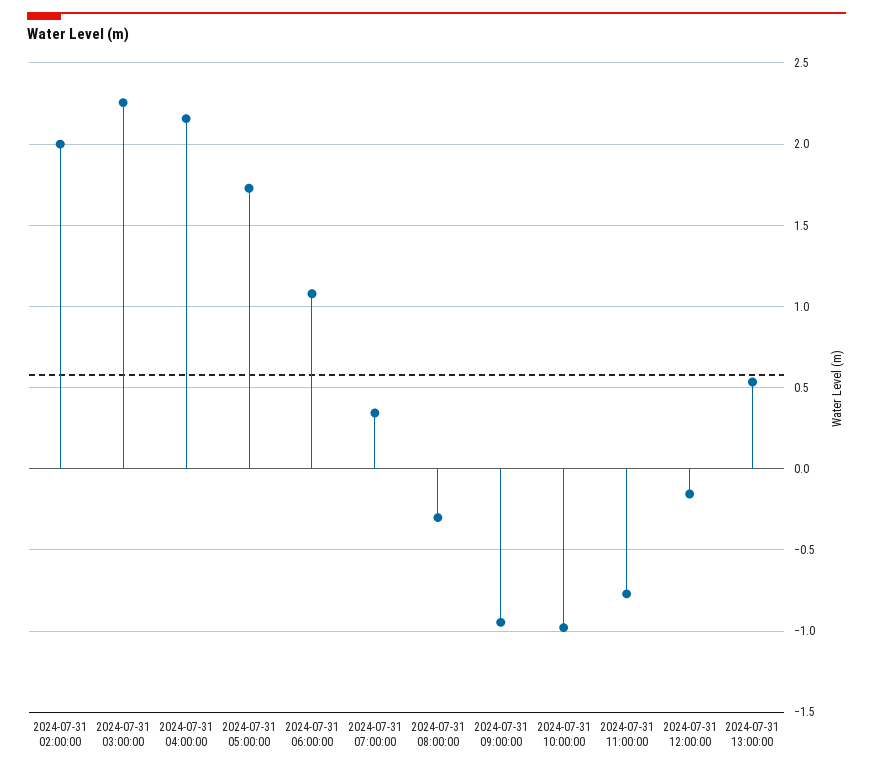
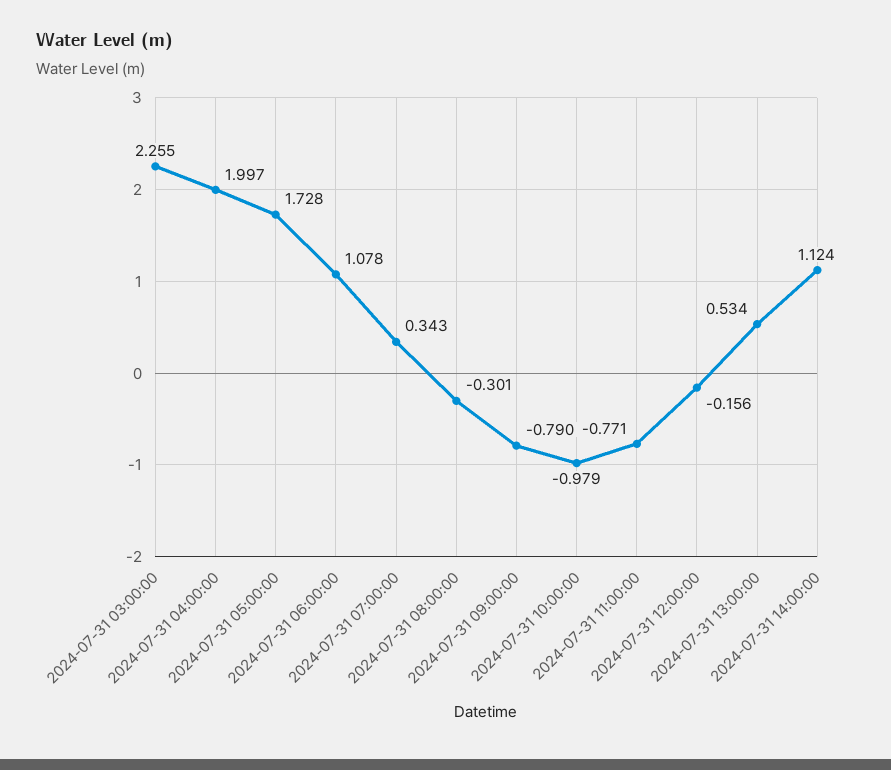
2024-07-31 02:00:00: 2 -> none
2024-07-31 04:00:00: 2.15 -> 1.997
2024-07-31 09:00:00: -0.95 -> -0.79
2024-07-31 14:00:00: none -> 1.124

